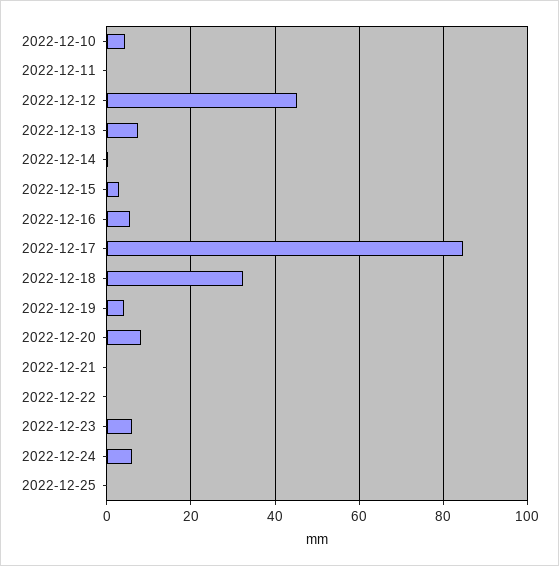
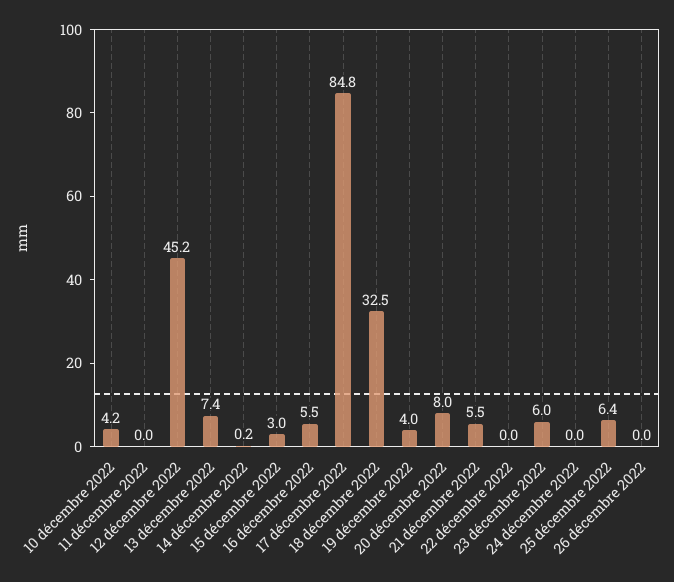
2022-12-21: 0 -> 5.5
2022-12-24: 6 -> 0
2022-12-25: 0 -> 6.4
26 décembre 2022: none -> 0

